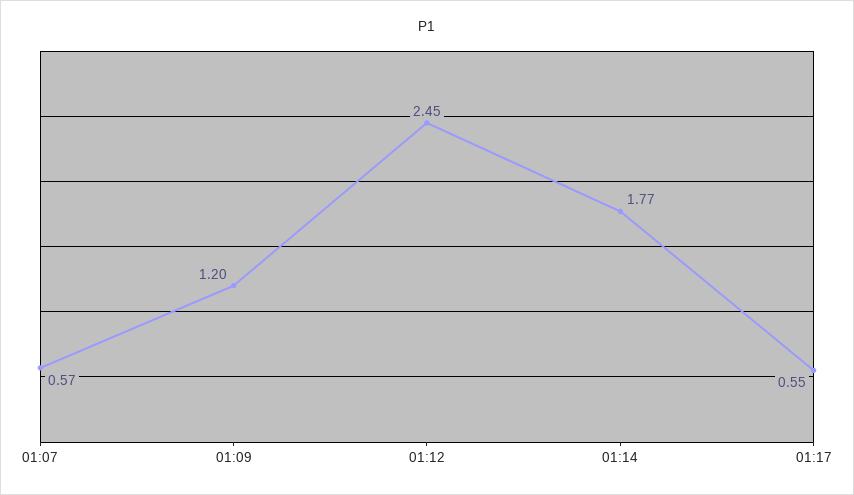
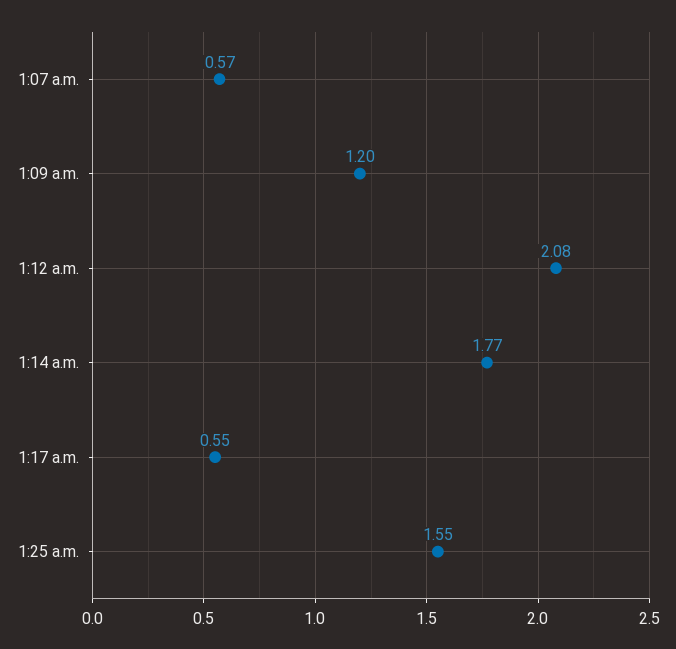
01:12: 2.45 -> 2.08
1:25 a.m.: none -> 1.55

